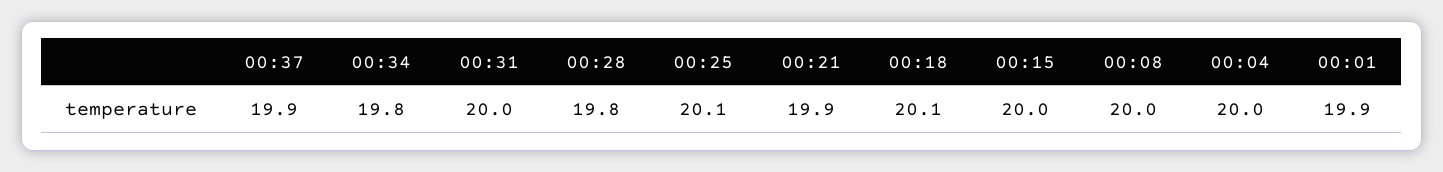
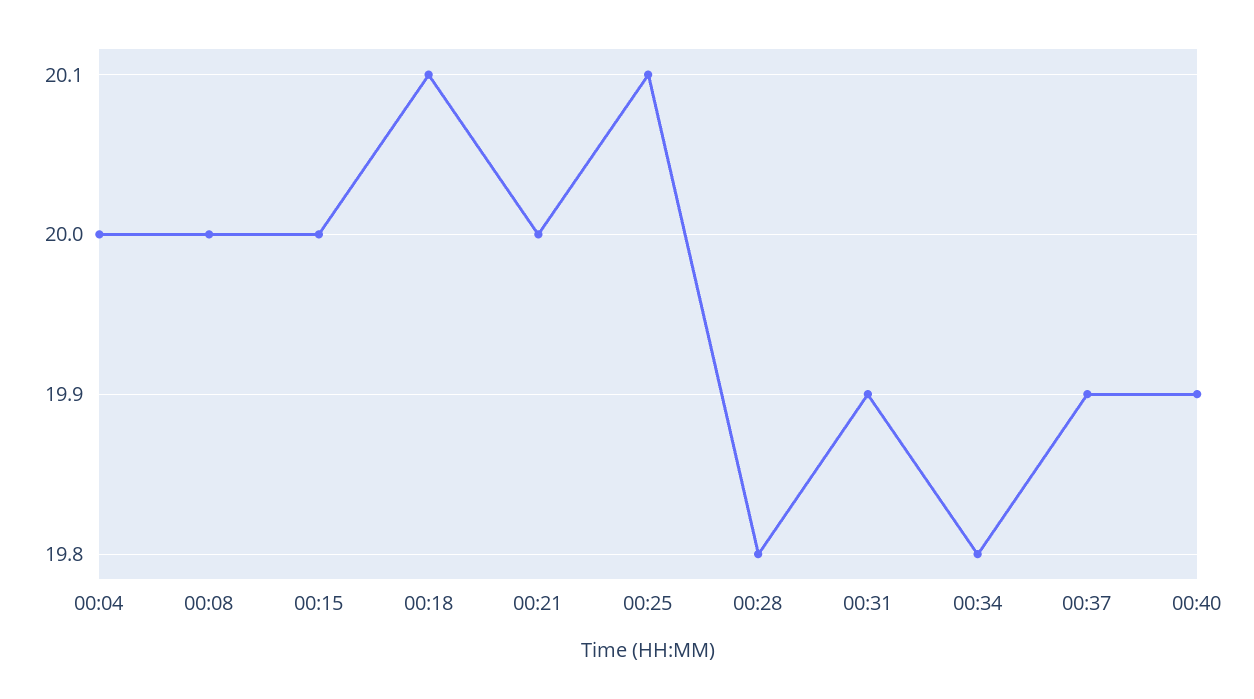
00:31: 20 -> 19.9
00:21: 19.9 -> 20
00:01: 19.9 -> none
00:40: none -> 19.9

